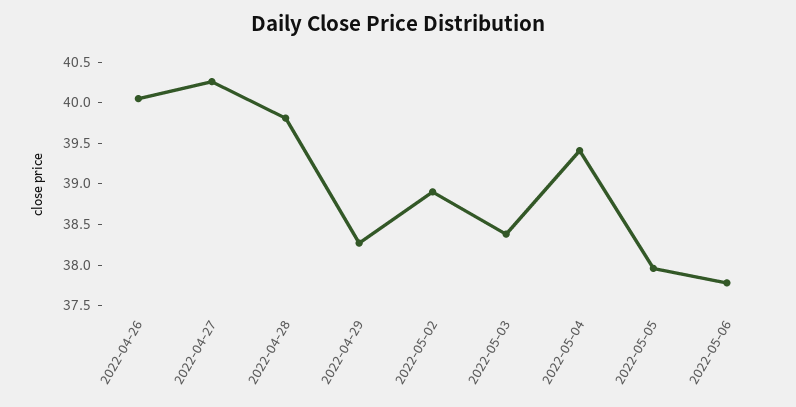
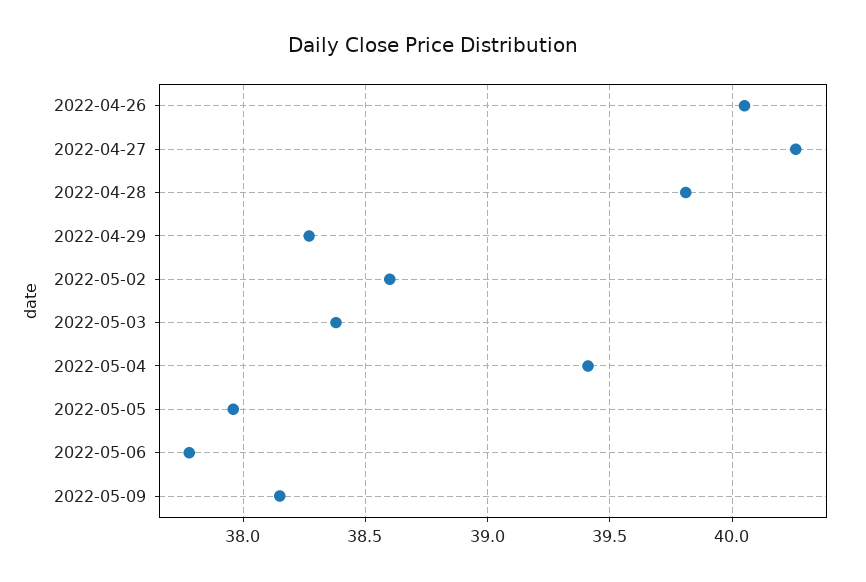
2022-05-02: 38.9 -> 38.6
2022-05-09: none -> 38.15

